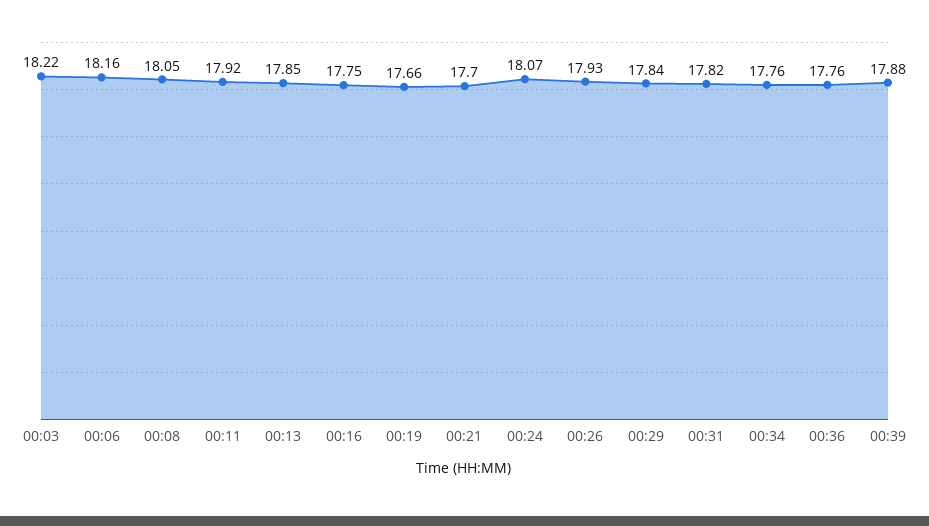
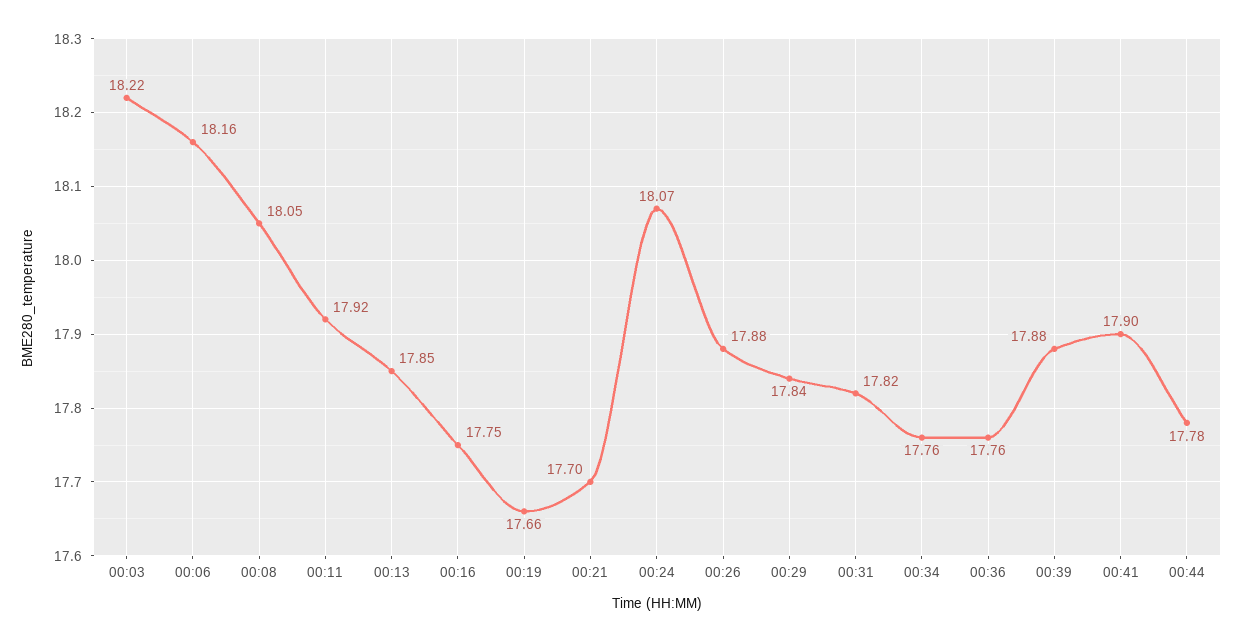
00:26: 17.93 -> 17.88
00:41: none -> 17.9
00:44: none -> 17.78

